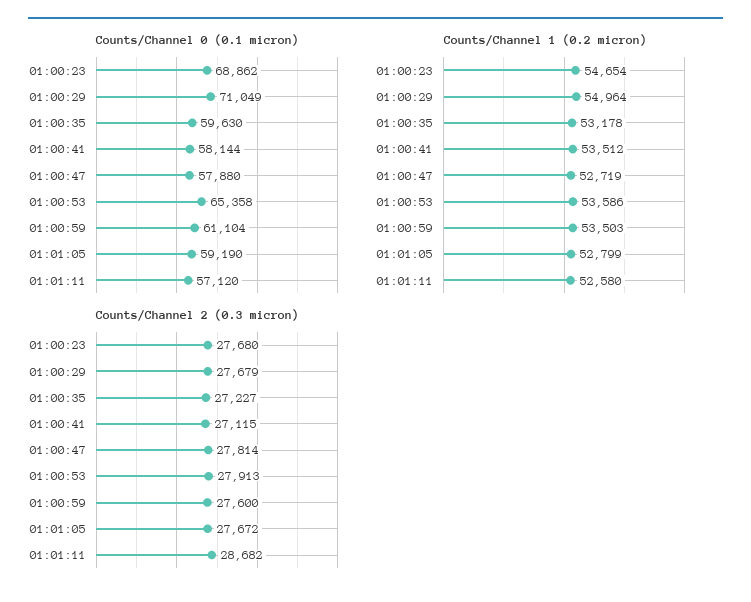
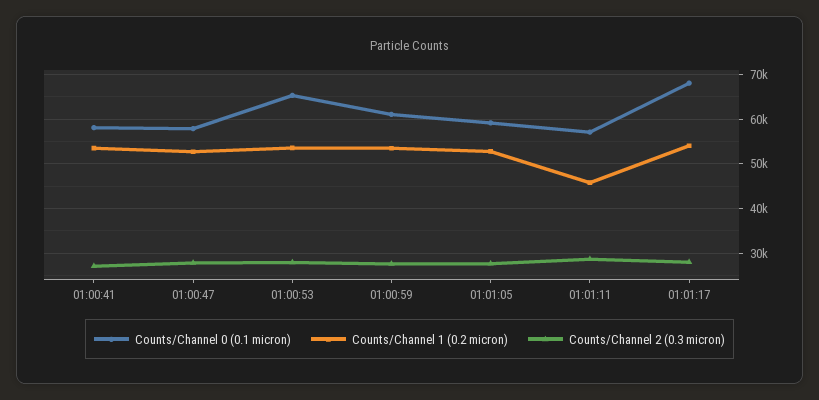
Counts/Channel 0 (0.1 micron), 01:00:23: 68862 -> none
Counts/Channel 0 (0.1 micron), 01:00:29: 71049 -> none
Counts/Channel 0 (0.1 micron), 01:00:35: 59630 -> none
Counts/Channel 1 (0.2 micron), 01:00:23: 54654 -> none
Counts/Channel 1 (0.2 micron), 01:00:29: 54964 -> none
Counts/Channel 1 (0.2 micron), 01:00:35: 53178 -> none
Counts/Channel 1 (0.2 micron), 01:01:11: 52580 -> 46000
Counts/Channel 2 (0.3 micron), 01:00:23: 27680 -> none
Counts/Channel 2 (0.3 micron), 01:00:29: 27679 -> none
Counts/Channel 2 (0.3 micron), 01:00:35: 27227 -> none
Counts/Channel 0 (0.1 micron), 01:01:17: none -> 68000
Counts/Channel 1 (0.2 micron), 01:01:17: none -> 54000
Counts/Channel 2 (0.3 micron), 01:01:17: none -> 28000

